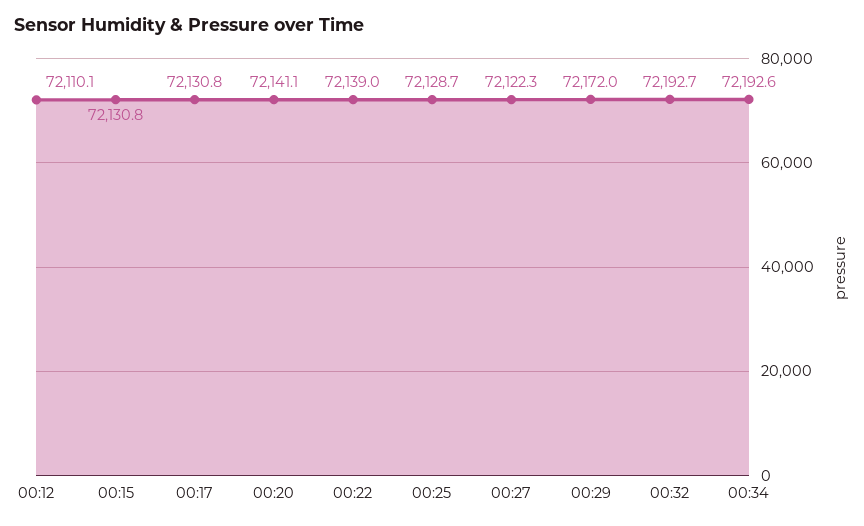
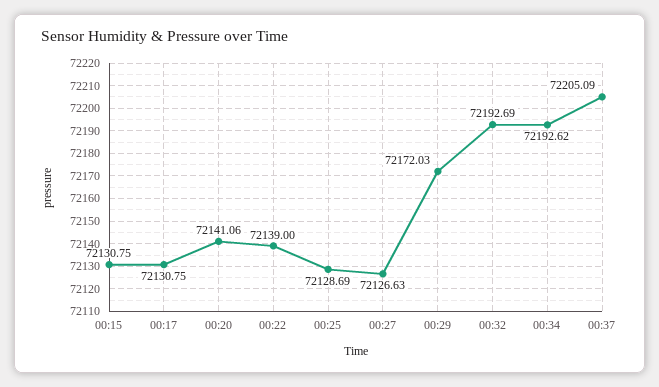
00:12: 72110.1 -> none
00:27: 72122.3 -> 72126.63
00:37: none -> 72205.09

